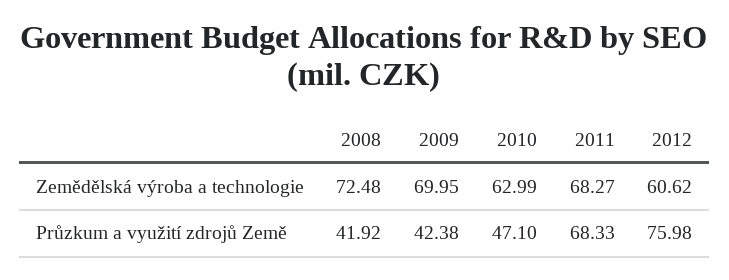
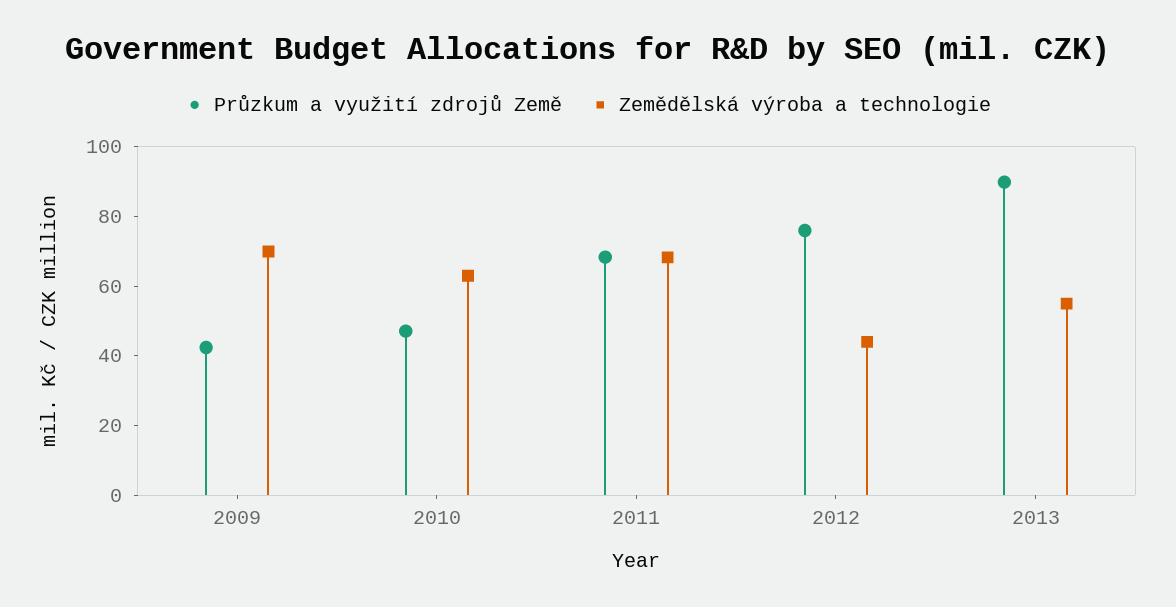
Zemědělská výroba a technologie, 2008: 72.48 -> none
Zemědělská výroba a technologie, 2012: 60.62 -> 45
Průzkum a využití zdrojů Země, 2008: 41.92 -> none
Průzkum a využití zdrojů Země, 2013: none -> 90
Zemědělská výroba a technologie, 2013: none -> 55

